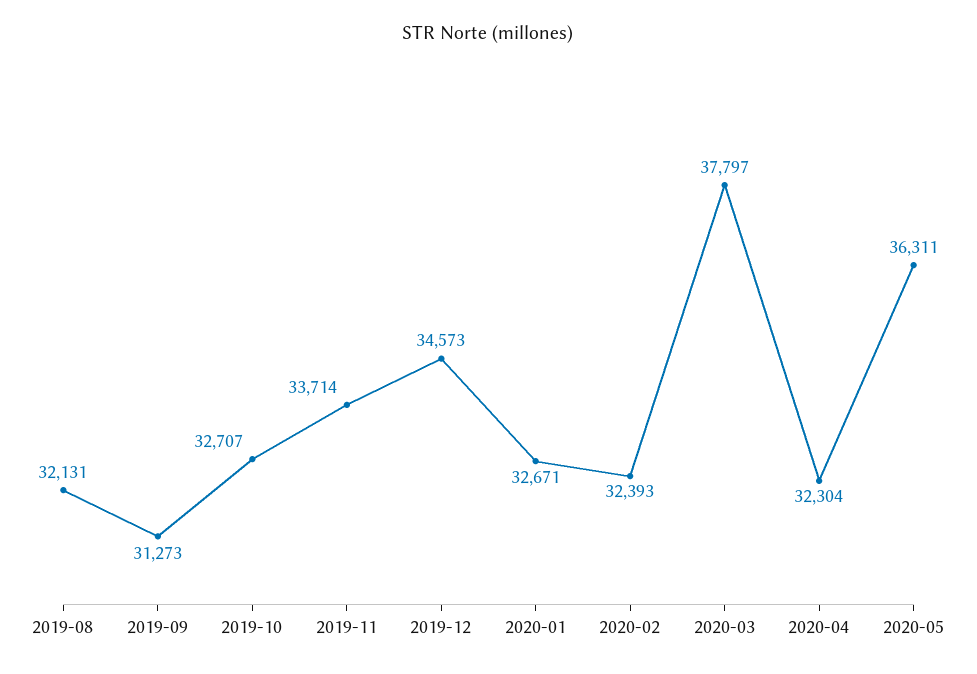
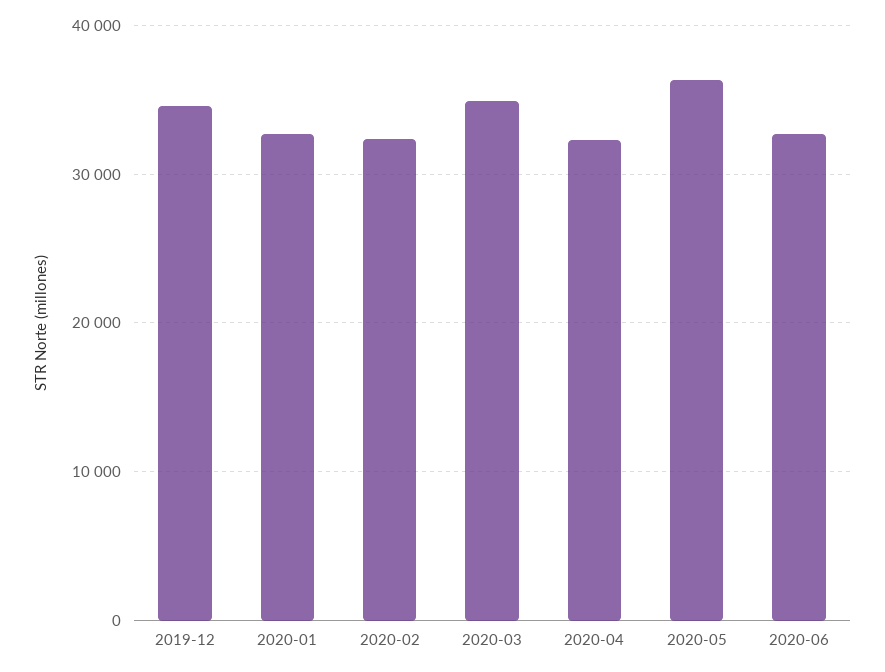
2019-08: 32131 -> none
2019-09: 31273 -> none
2019-10: 32707 -> none
2019-11: 33714 -> none
2020-03: 37797 -> 35000
2020-06: none -> 33000

